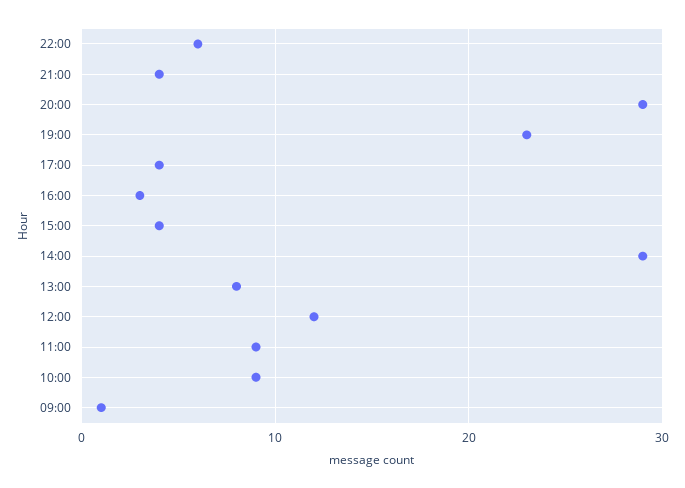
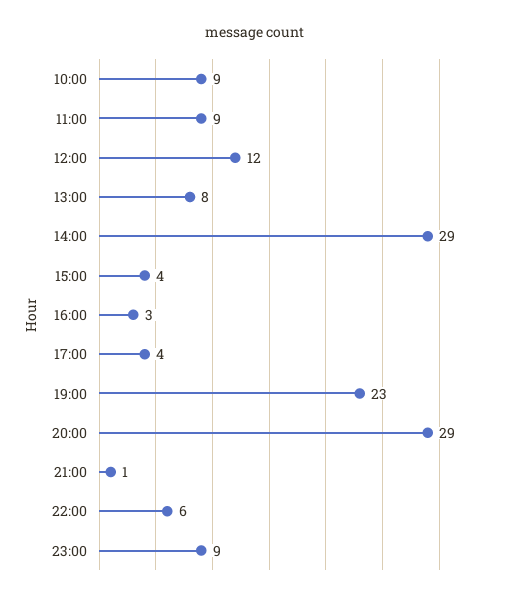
21:00: 4 -> 1
09:00: 1 -> none
23:00: none -> 9

